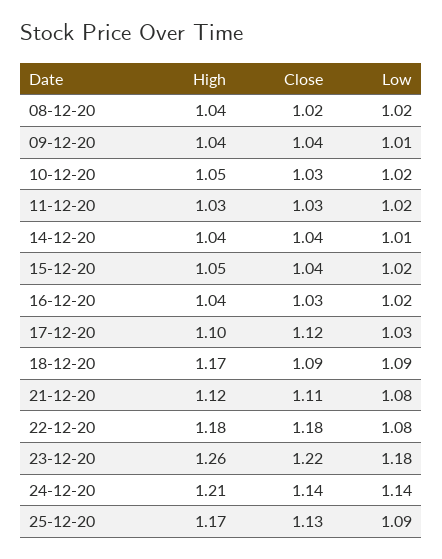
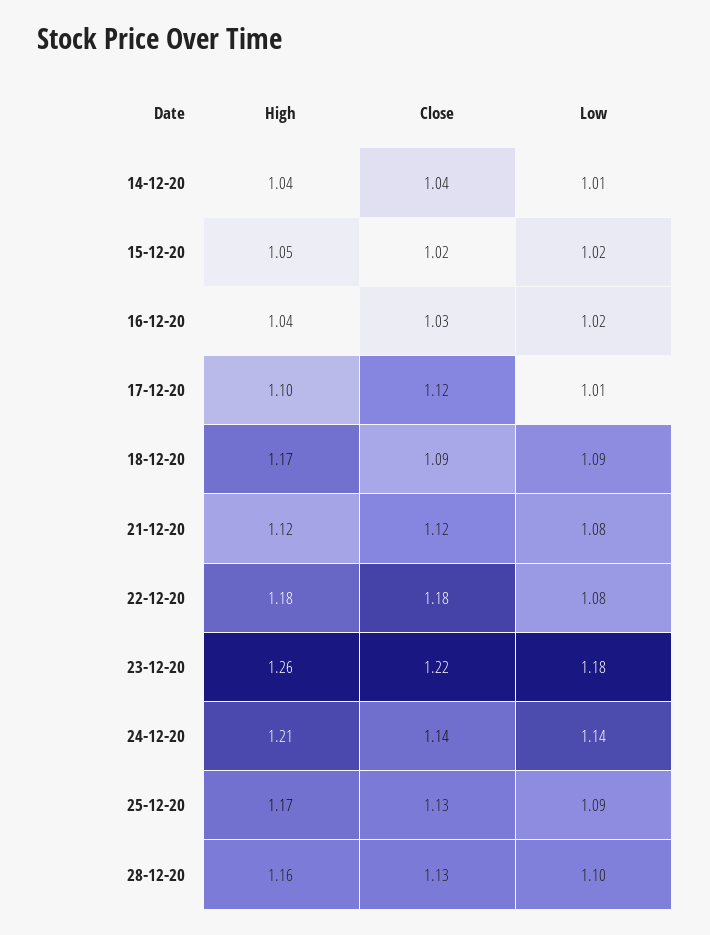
High, 08-12-20: 1.04 -> none
Close, 08-12-20: 1.02 -> none
Low, 08-12-20: 1.02 -> none
High, 09-12-20: 1.04 -> none
Close, 09-12-20: 1.04 -> none
Low, 09-12-20: 1.01 -> none
High, 10-12-20: 1.05 -> none
Close, 10-12-20: 1.03 -> none
Low, 10-12-20: 1.02 -> none
High, 11-12-20: 1.03 -> none
Close, 11-12-20: 1.03 -> none
Low, 11-12-20: 1.02 -> none
Close, 15-12-20: 1.04 -> 1.02
Low, 17-12-20: 1.03 -> 1.01
Close, 21-12-20: 1.11 -> 1.12
High, 28-12-20: none -> 1.16
Close, 28-12-20: none -> 1.13
Low, 28-12-20: none -> 1.1

